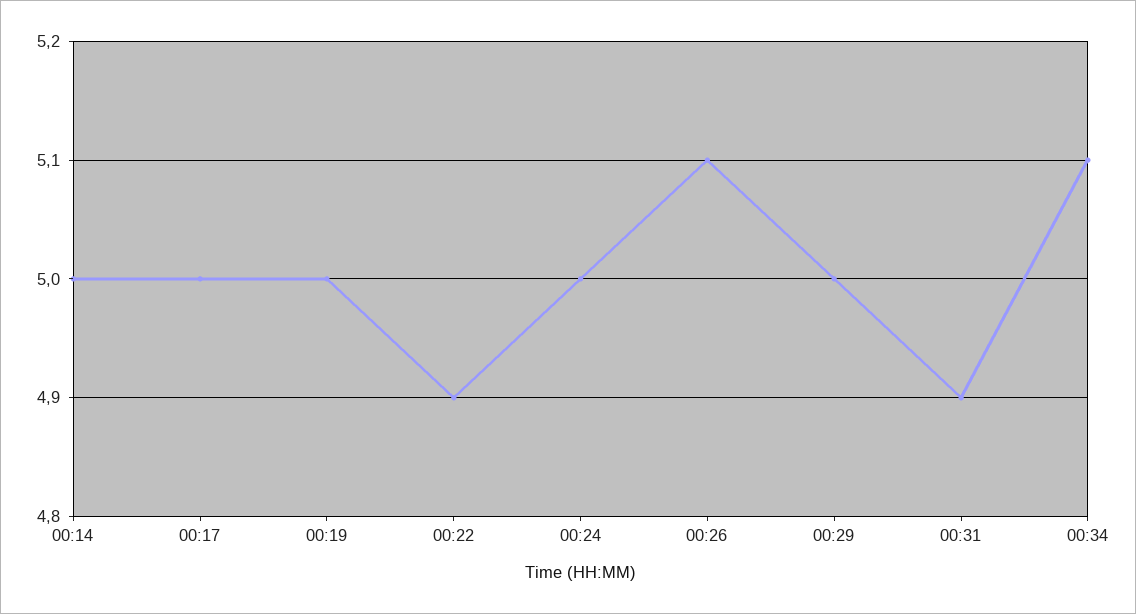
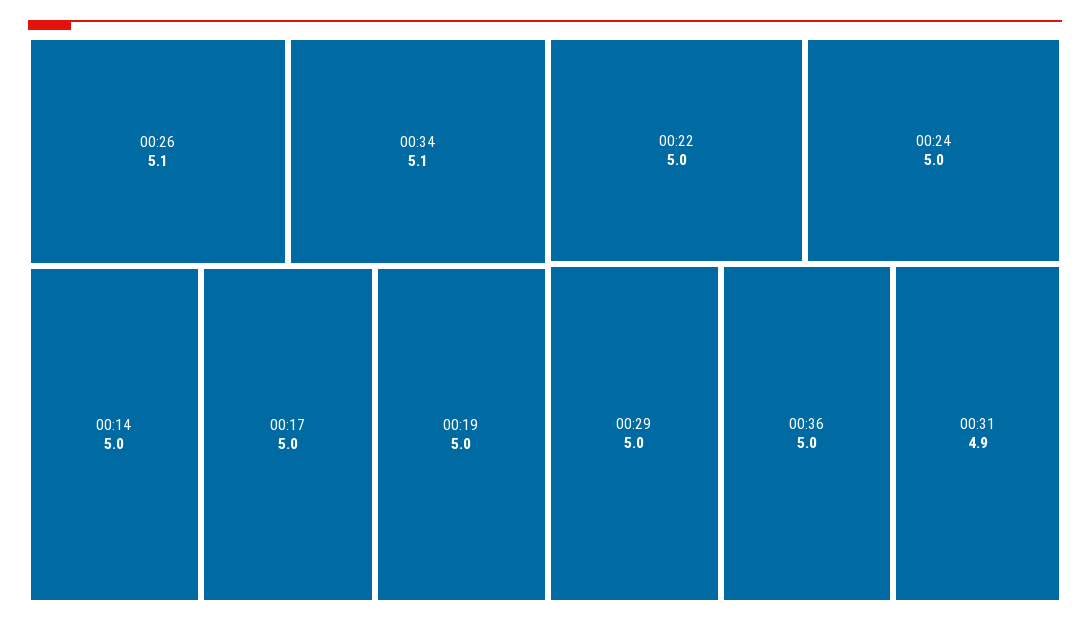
00:22: 4.9 -> 5
00:36: none -> 5

